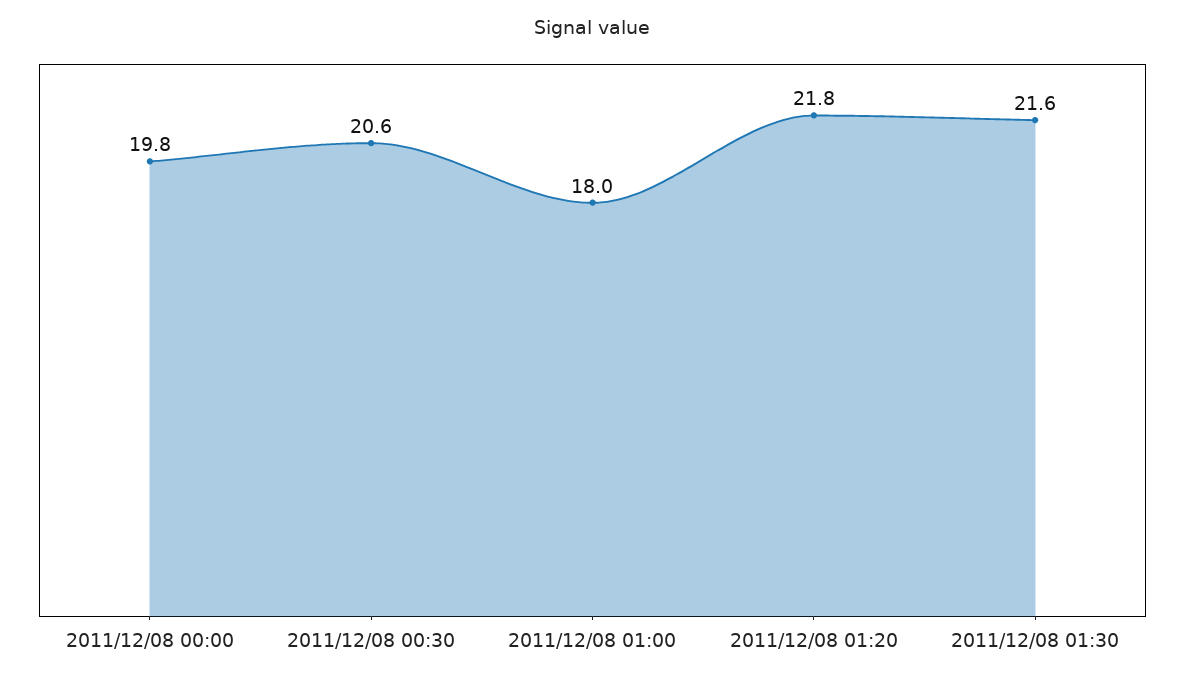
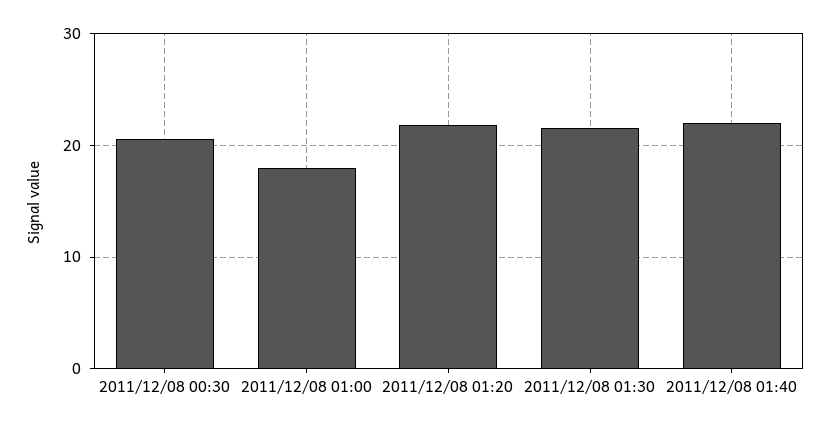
2011/12/08 00:00: 19.8 -> none
2011/12/08 01:40: none -> 22

